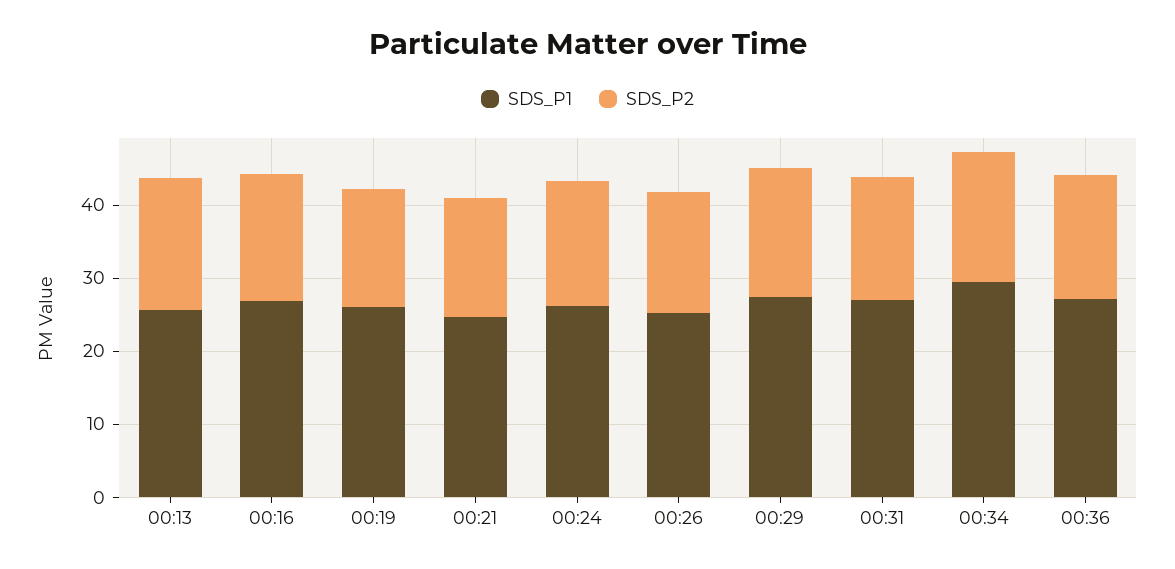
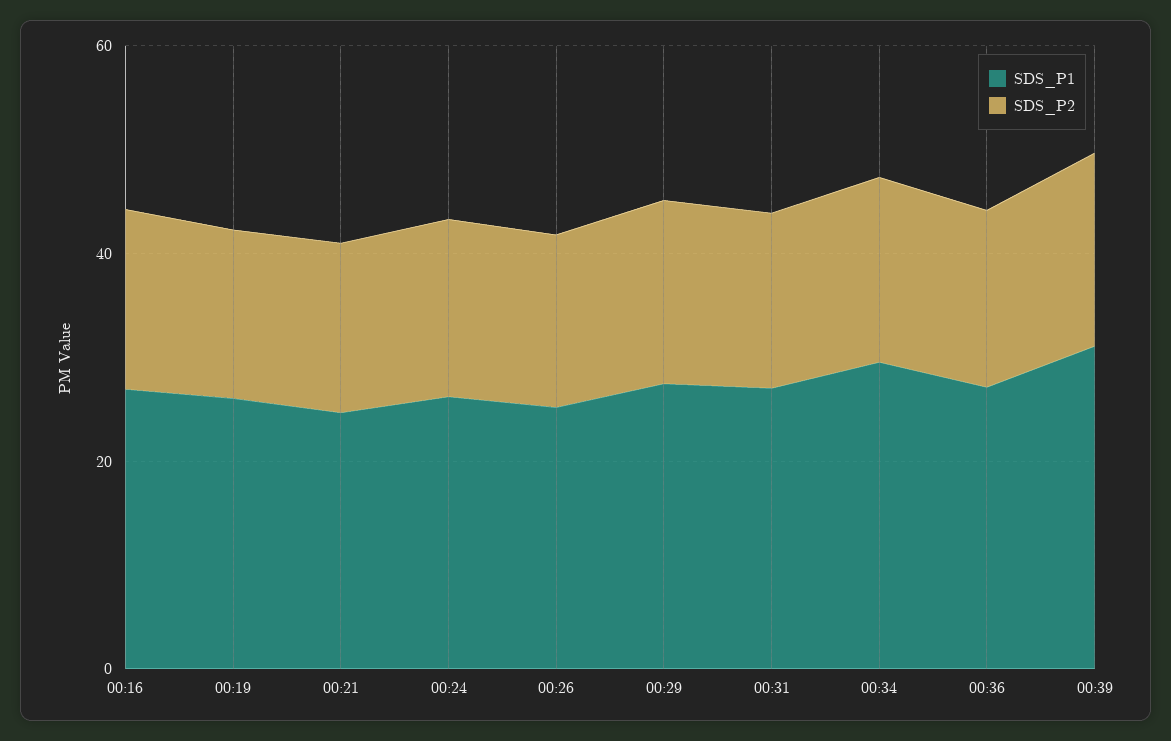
SDS_P1, 00:13: 26 -> none
SDS_P2, 00:13: 18 -> none
SDS_P1, 00:39: none -> 30
SDS_P2, 00:39: none -> 20

